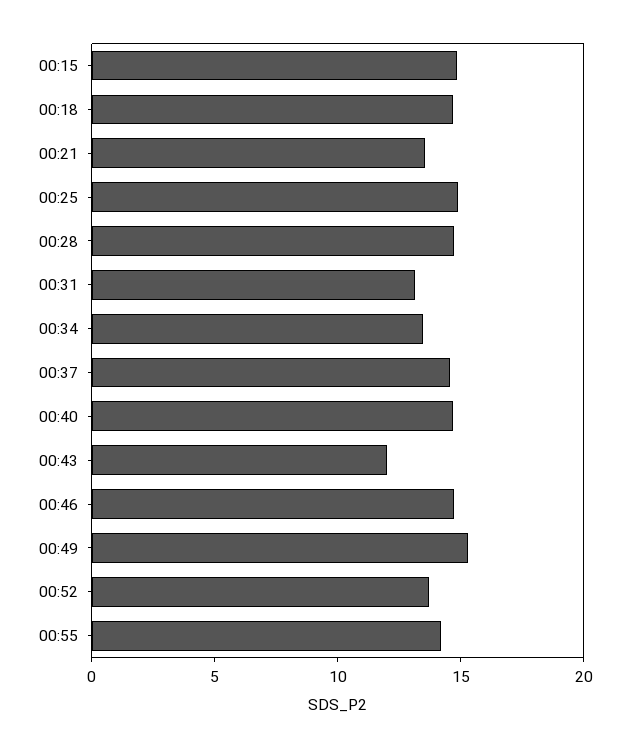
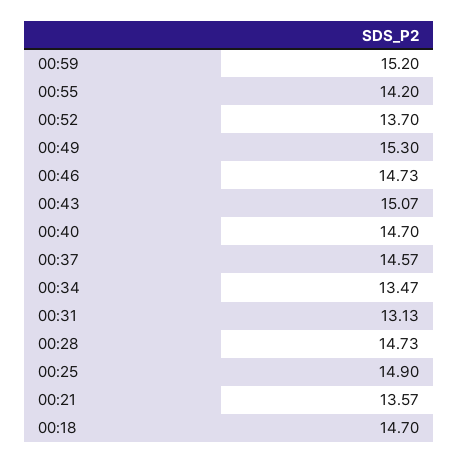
00:15: 15 -> none
00:43: 12 -> 15.07
00:59: none -> 15.2

